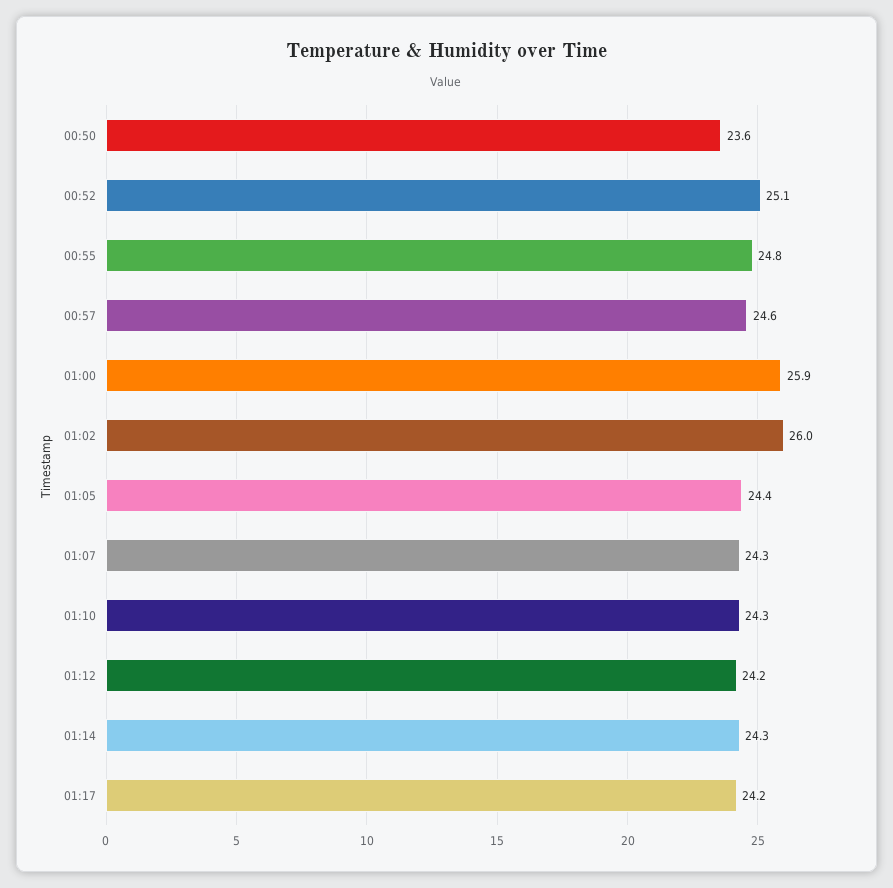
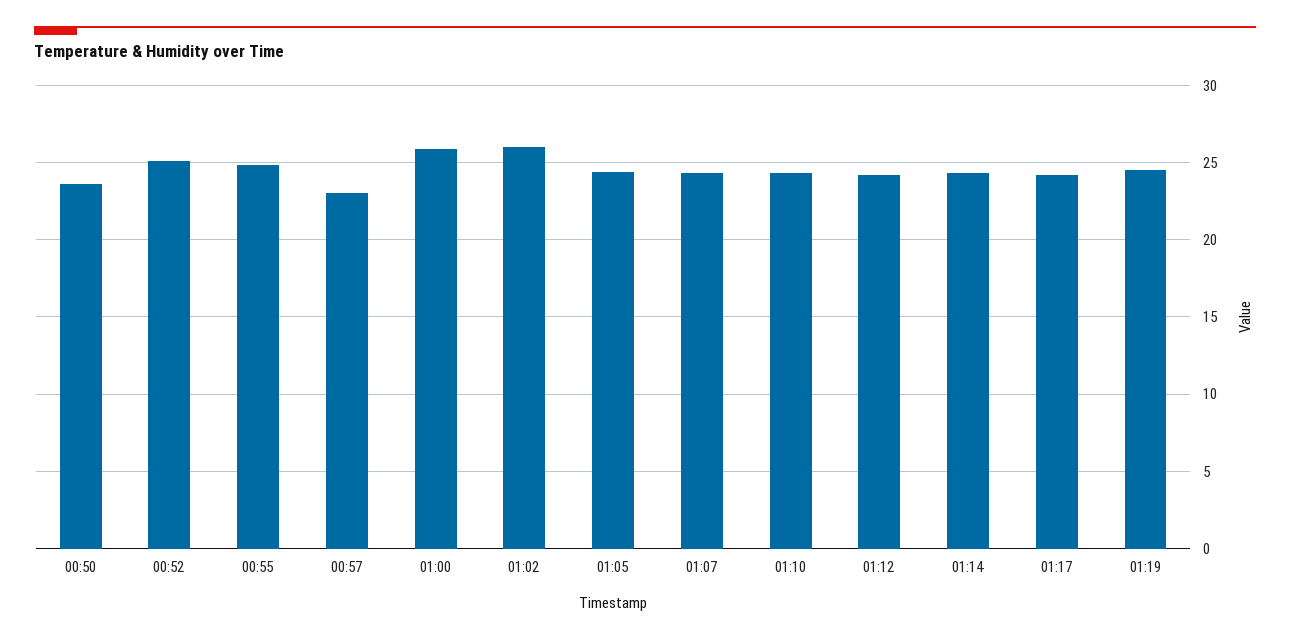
00:57: 24.6 -> 23
01:19: none -> 24.5

